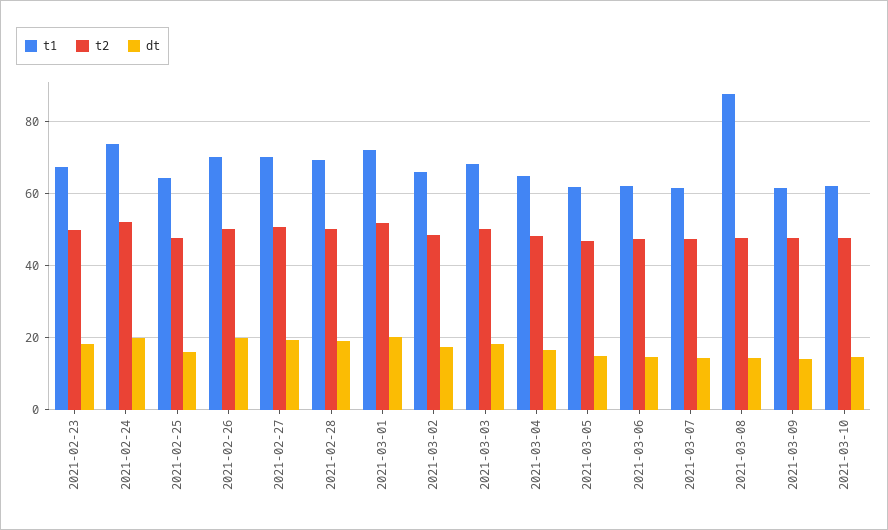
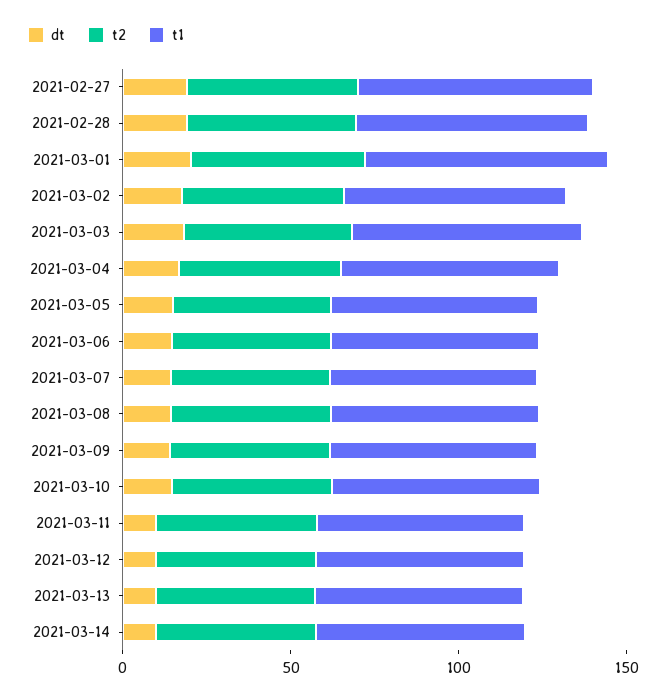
t1, 2021-02-23: 68 -> none
t2, 2021-02-23: 50 -> none
dt, 2021-02-23: 18 -> none
t1, 2021-02-24: 74 -> none
t2, 2021-02-24: 52 -> none
dt, 2021-02-24: 20 -> none
t1, 2021-02-25: 64 -> none
t2, 2021-02-25: 48 -> none
dt, 2021-02-25: 16 -> none
t1, 2021-02-26: 70 -> none
t2, 2021-02-26: 50 -> none
dt, 2021-02-26: 20 -> none
t1, 2021-03-08: 88 -> 60
dt, 2021-03-11: none -> 10
t2, 2021-03-11: none -> 50
t1, 2021-03-11: none -> 60
dt, 2021-03-12: none -> 10
t2, 2021-03-12: none -> 50
t1, 2021-03-12: none -> 60
dt, 2021-03-13: none -> 10
t2, 2021-03-13: none -> 50
t1, 2021-03-13: none -> 60
dt, 2021-03-14: none -> 10
t2, 2021-03-14: none -> 50
t1, 2021-03-14: none -> 60

